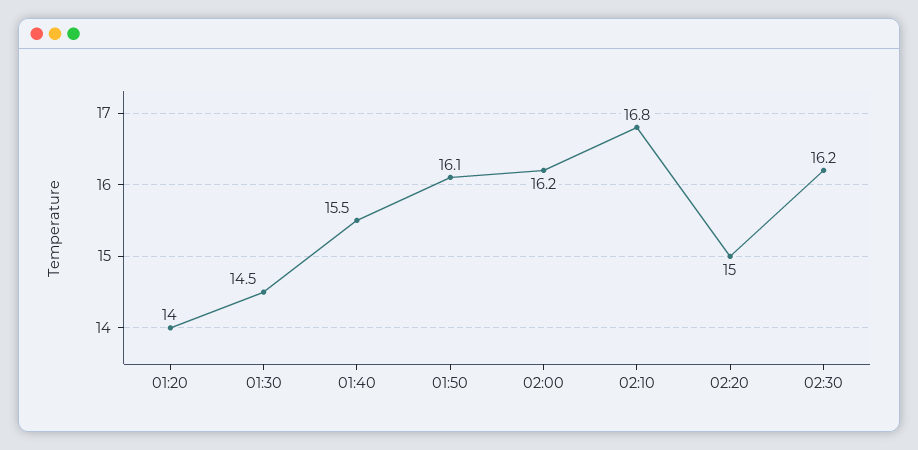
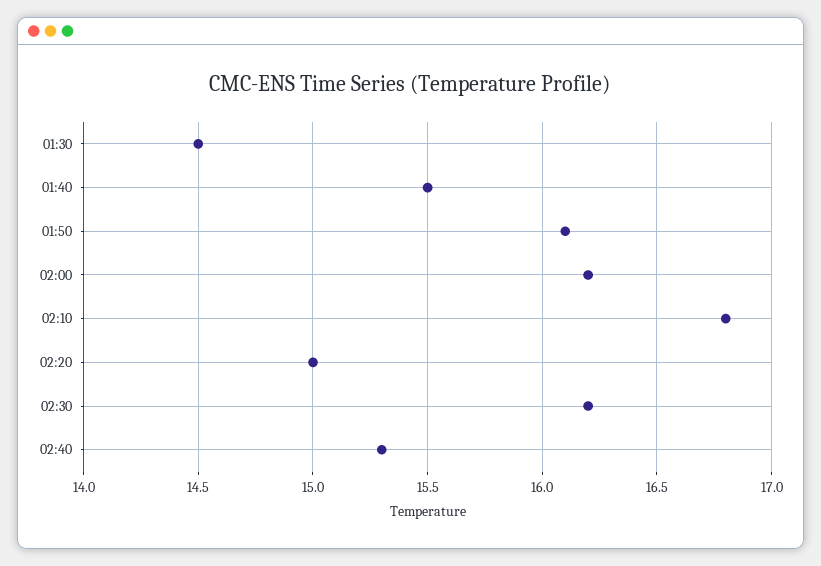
01:20: 14 -> none
02:40: none -> 15.3

